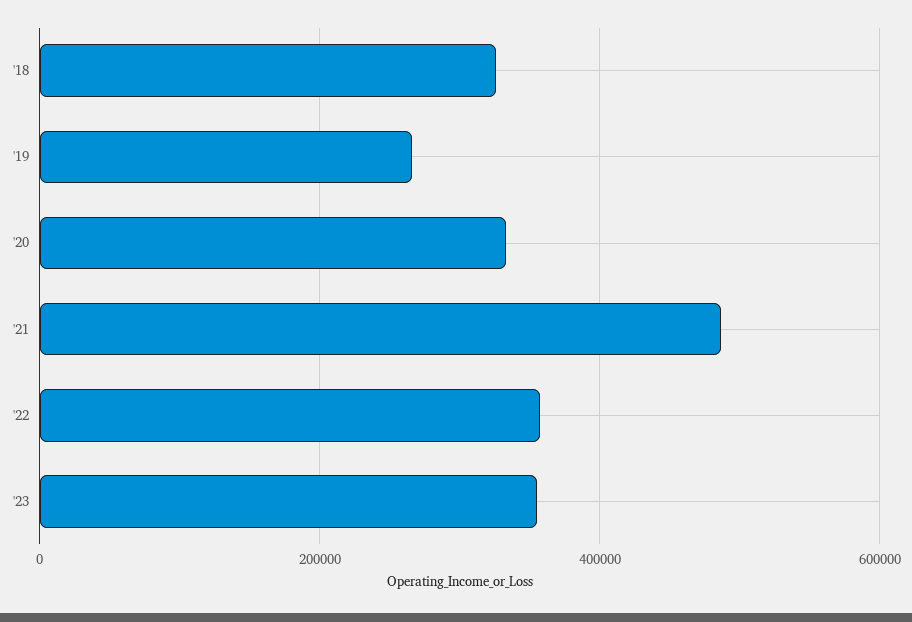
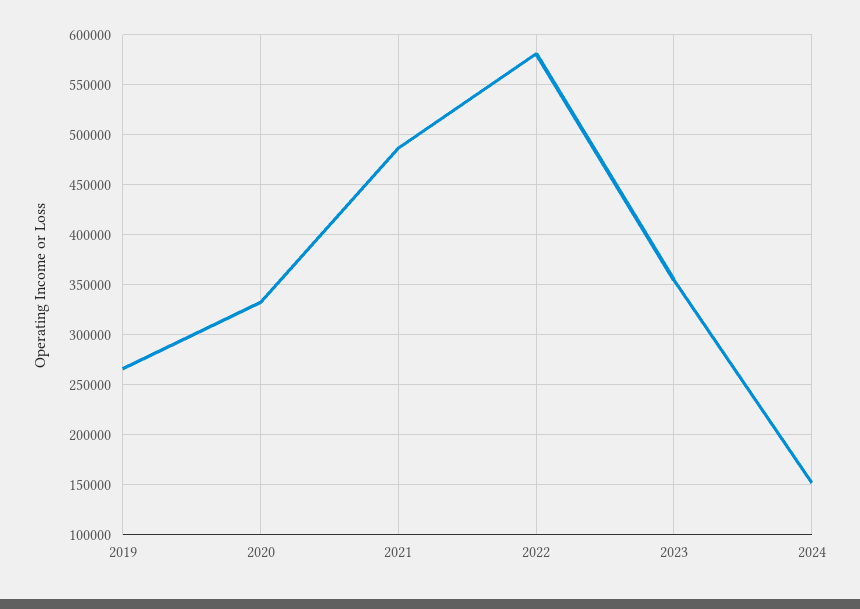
'18: 320000 -> none
'22: 360000 -> 580000
2024: none -> 150000

